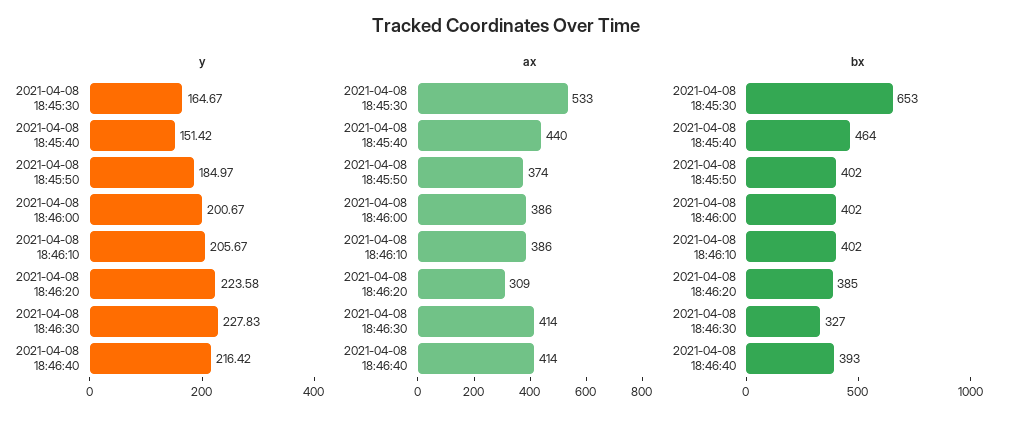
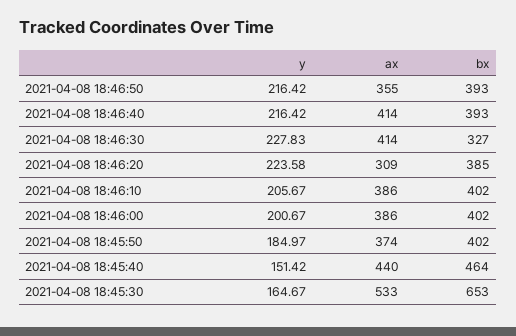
y, 2021-04-08 18:46:50: none -> 216.42
ax, 2021-04-08 18:46:50: none -> 355
bx, 2021-04-08 18:46:50: none -> 393

